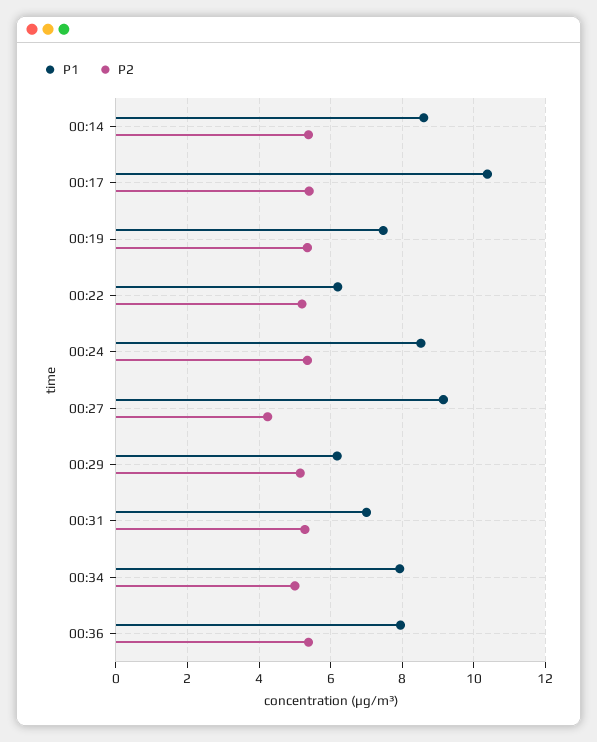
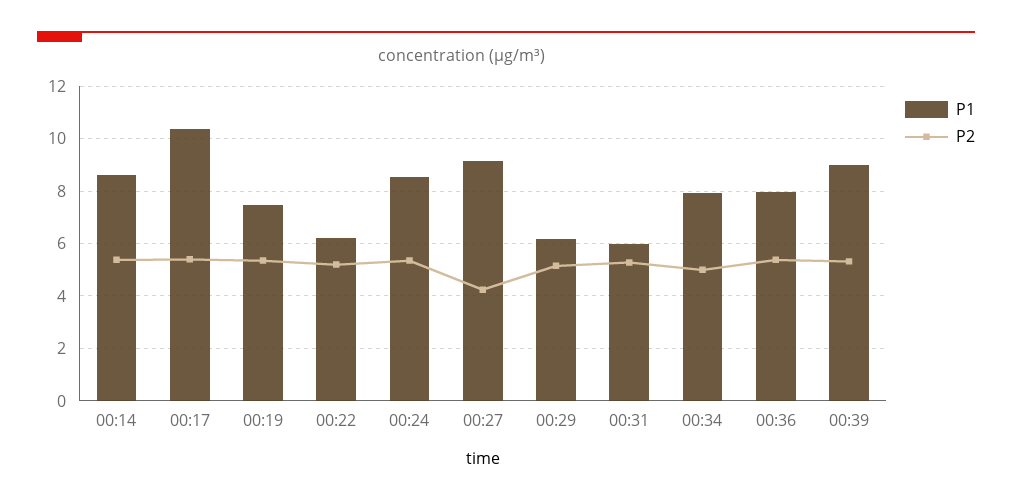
P1, 00:31: 7 -> 6
P1, 00:39: none -> 9
P2, 00:39: none -> 5.25

